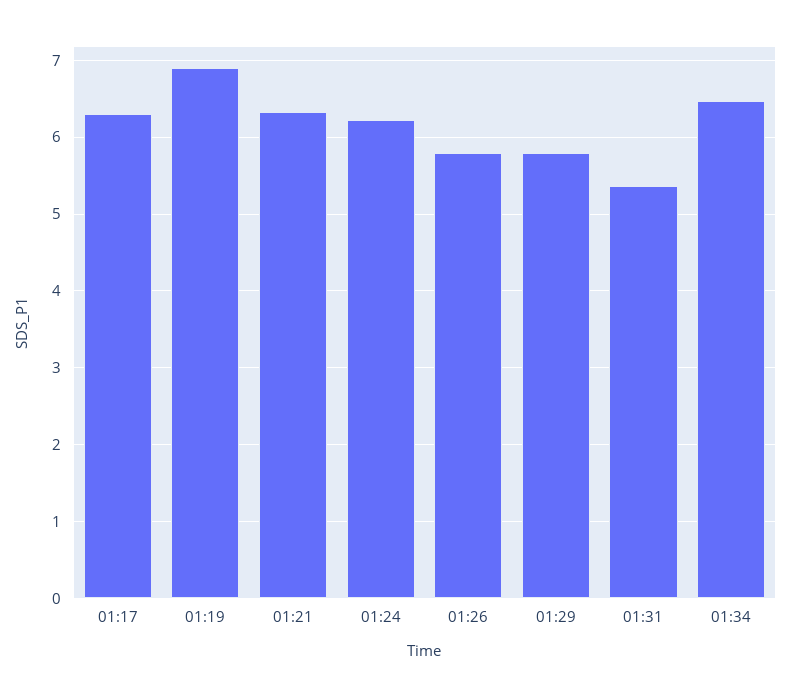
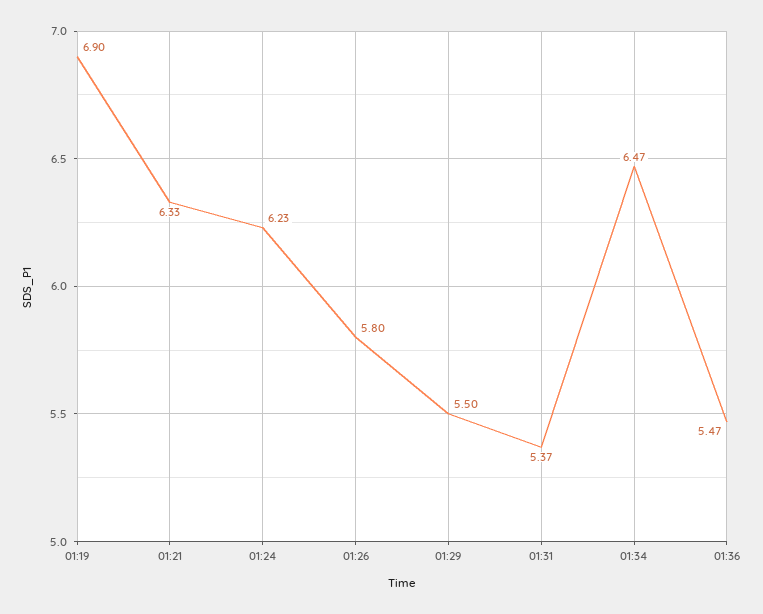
01:17: 6.3 -> none
01:29: 5.8 -> 5.5
01:36: none -> 5.47

